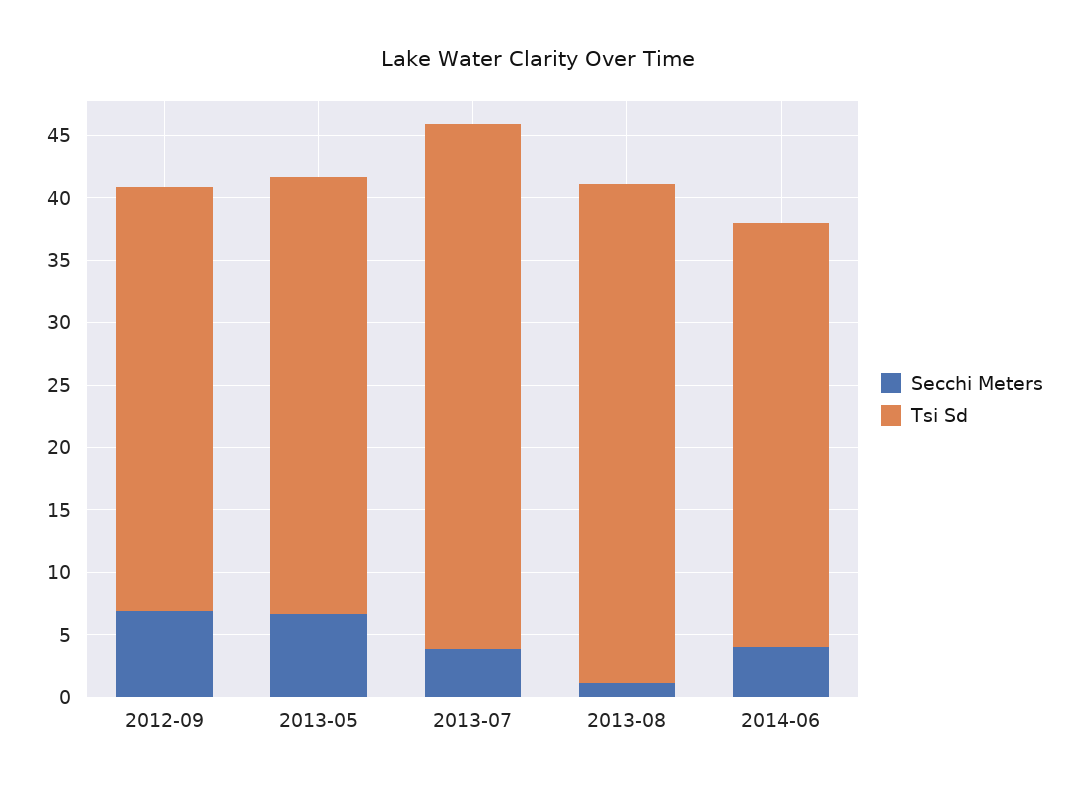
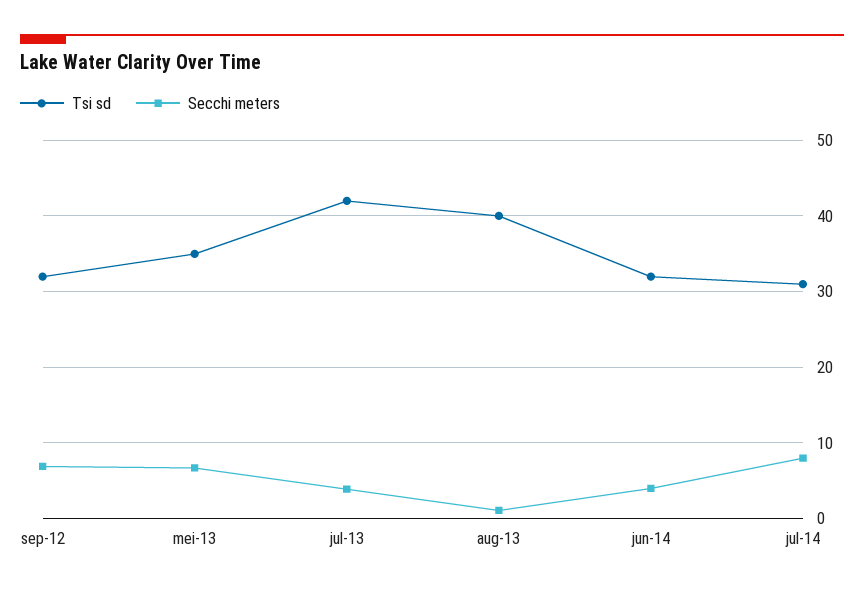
Tsi Sd, 2012-09: 34 -> 32
Tsi Sd, 2014-06: 34 -> 32
Tsi Sd, jul-14: none -> 31
Secchi Meters, jul-14: none -> 8

